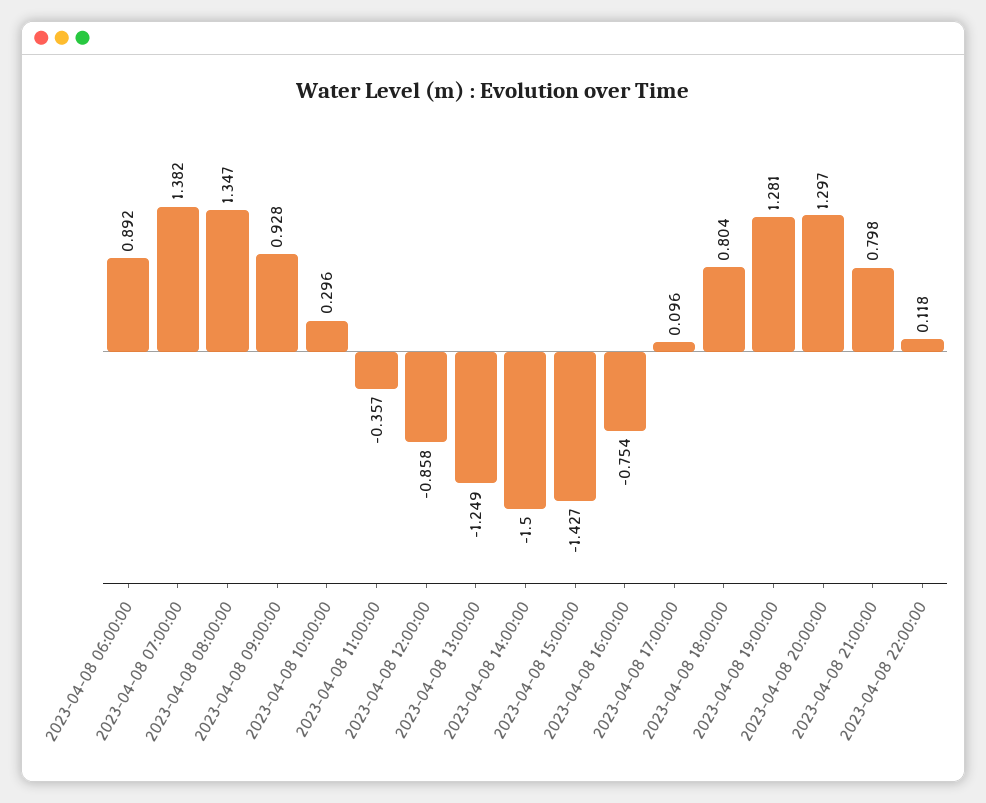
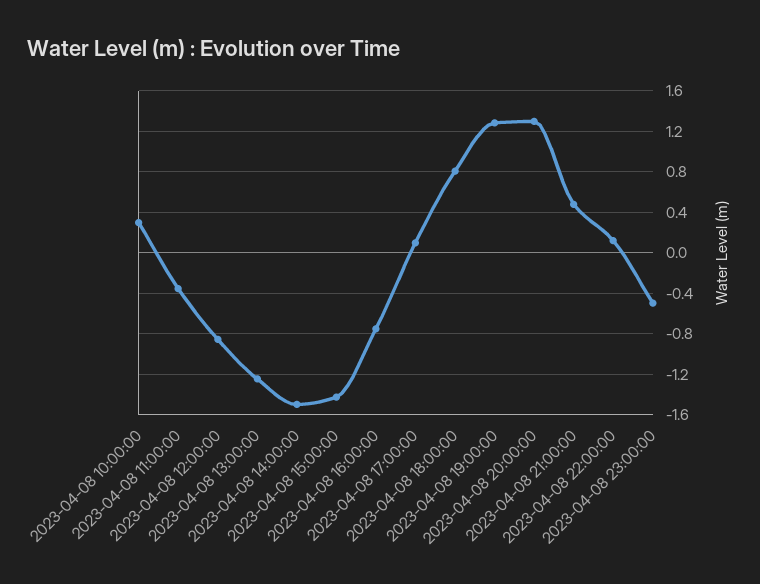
2023-04-08 06:00:00: 0.892 -> none
2023-04-08 07:00:00: 1.382 -> none
2023-04-08 08:00:00: 1.347 -> none
2023-04-08 09:00:00: 0.928 -> none
2023-04-08 21:00:00: 0.798 -> 0.5
2023-04-08 23:00:00: none -> -0.5

